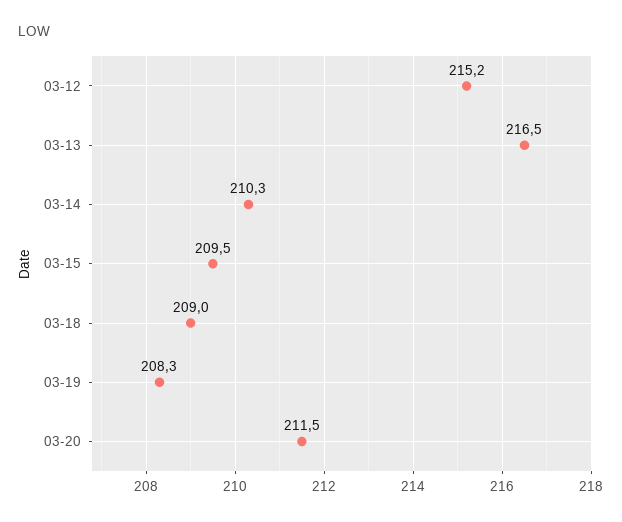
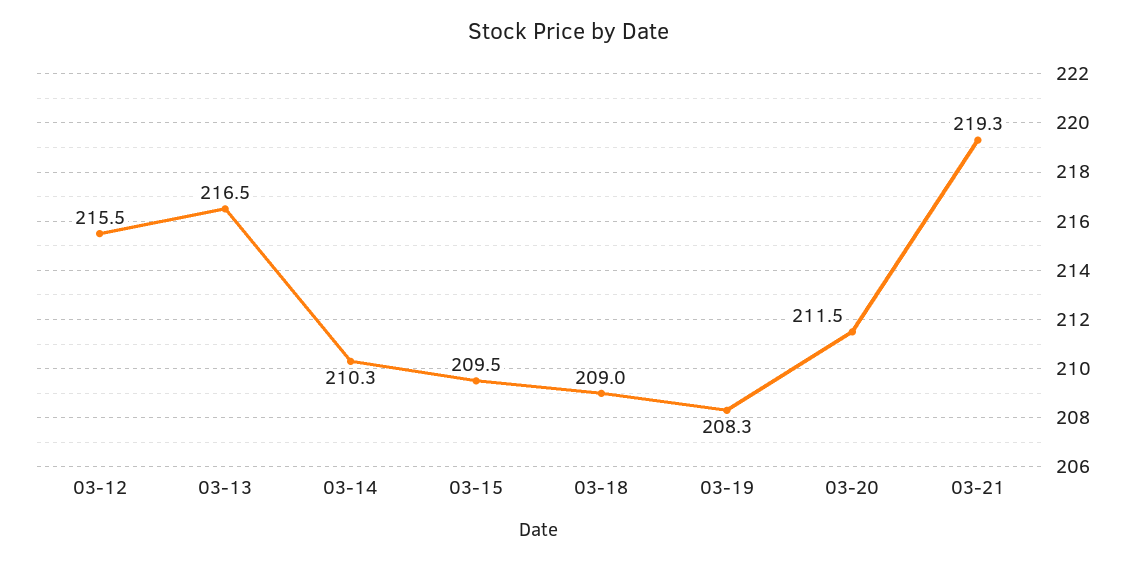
03-12: 215.2 -> 215.5
03-21: none -> 219.3

